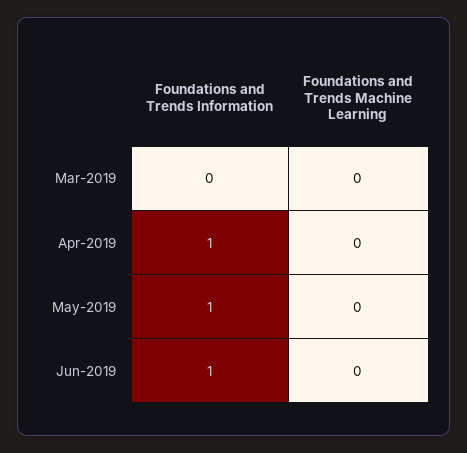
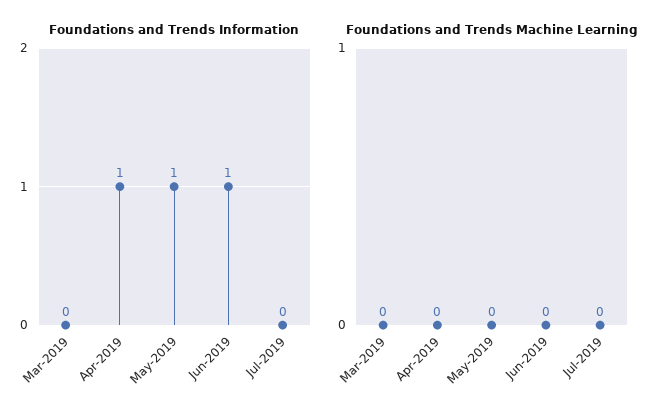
Foundations and Trends Information, Jul-2019: none -> 0
Foundations and Trends Machine Learning, Jul-2019: none -> 0

